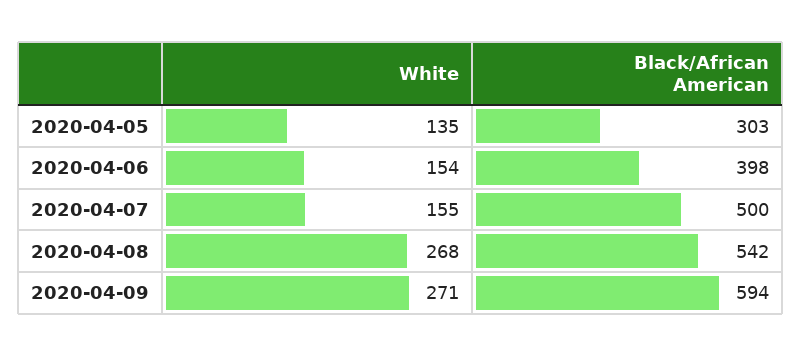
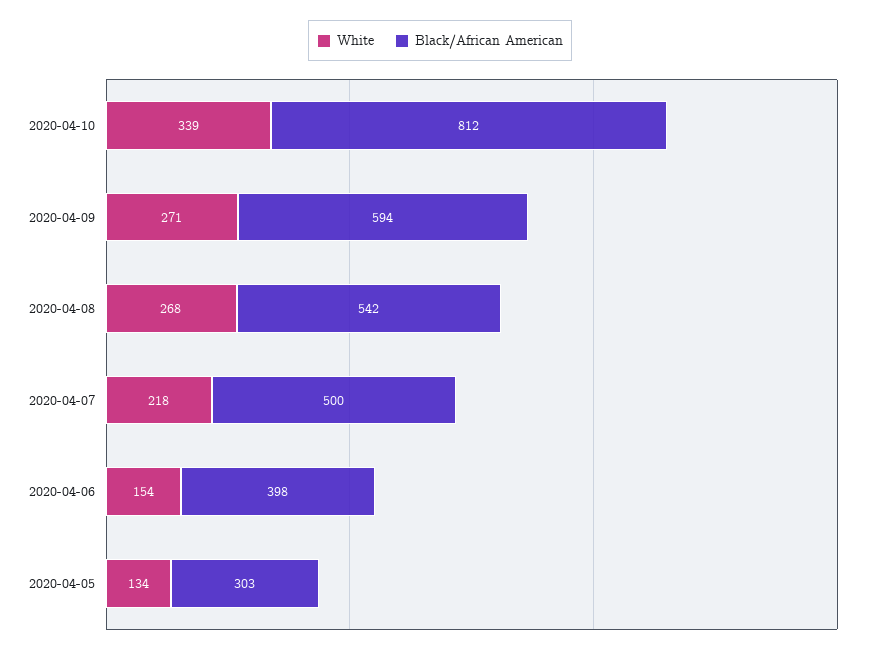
White, 2020-04-05: 135 -> 134
White, 2020-04-07: 155 -> 218
White, 2020-04-10: none -> 339
Black/African American, 2020-04-10: none -> 812

